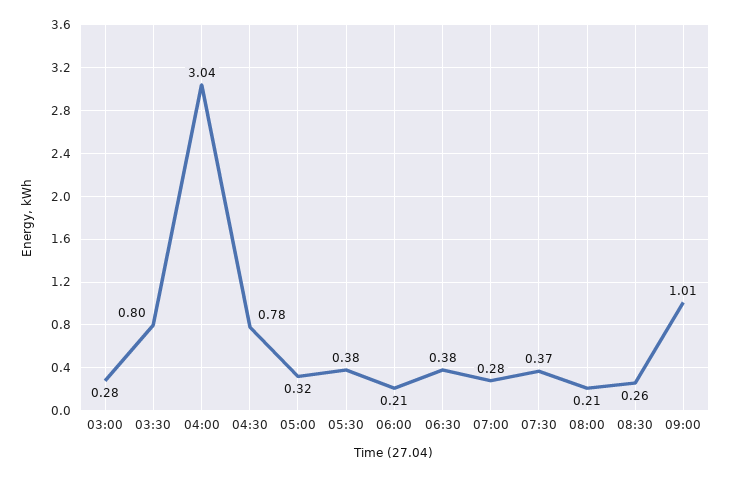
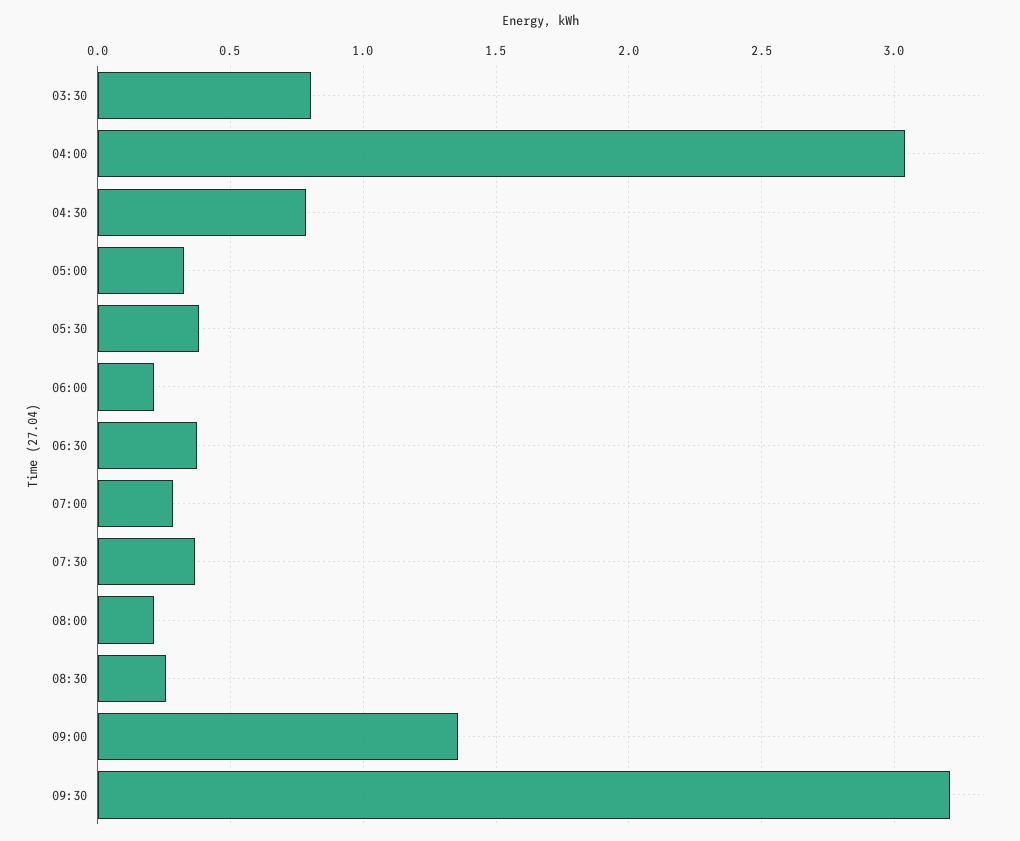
03:00: 0.28 -> none
09:00: 1.01 -> 1.35
09:30: none -> 3.2

